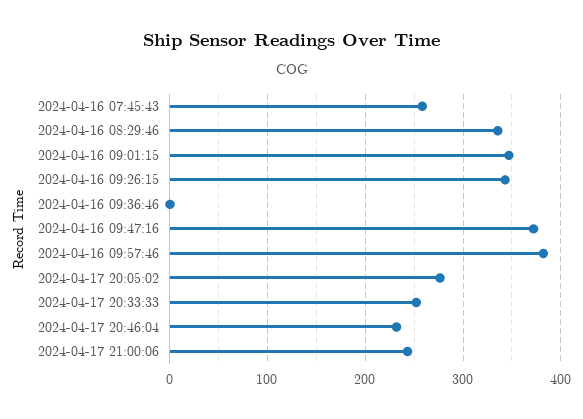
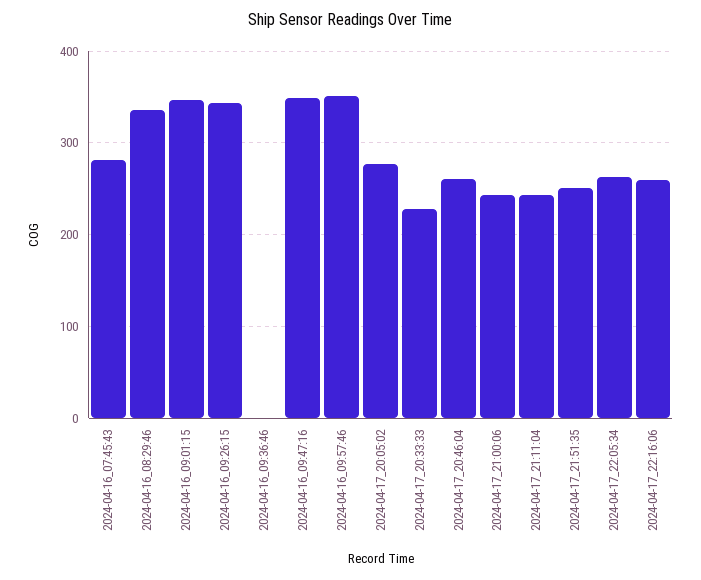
2024-04-16 07:45:43: 260 -> 280
2024-04-16 09:47:16: 370 -> 350
2024-04-16 09:57:46: 380 -> 350
2024-04-17 20:33:33: 250 -> 230
2024-04-17 20:46:04: 230 -> 260
2024-04-17_21:11:04: none -> 240
2024-04-17_21:51:35: none -> 250
2024-04-17_22:05:34: none -> 260
2024-04-17_22:16:06: none -> 260

